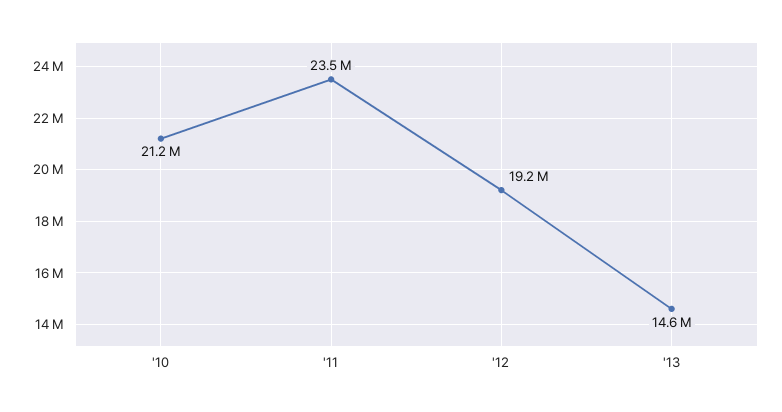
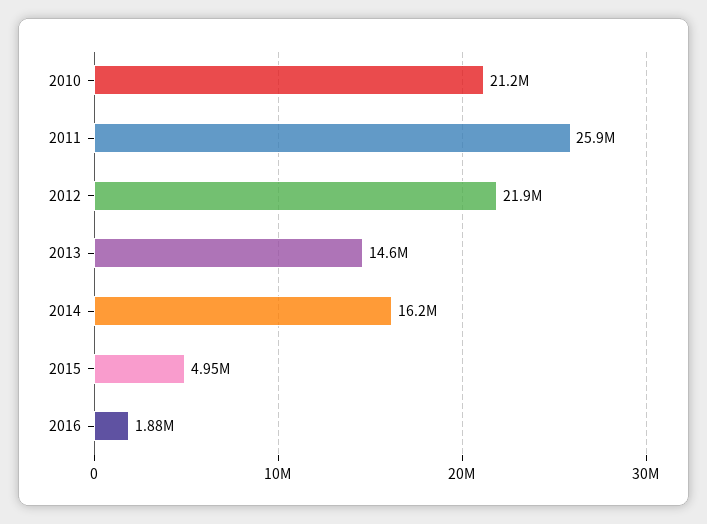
'11: 23500000 -> 25900000
'12: 19200000 -> 21900000
2014: none -> 16200000
2015: none -> 4950000
2016: none -> 1880000

